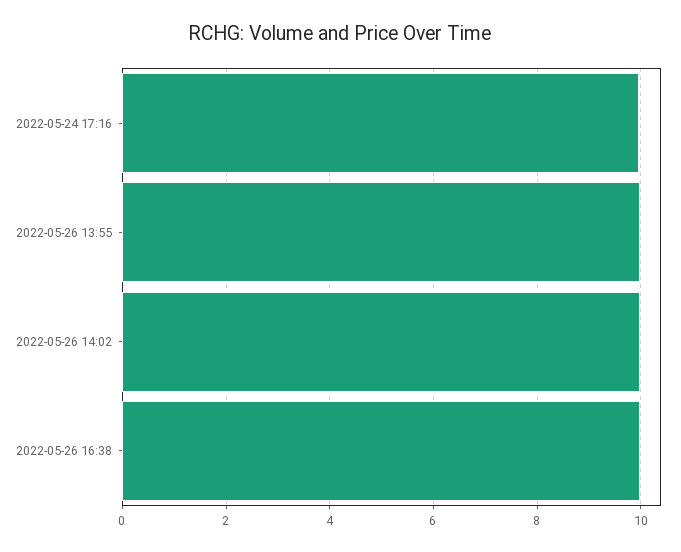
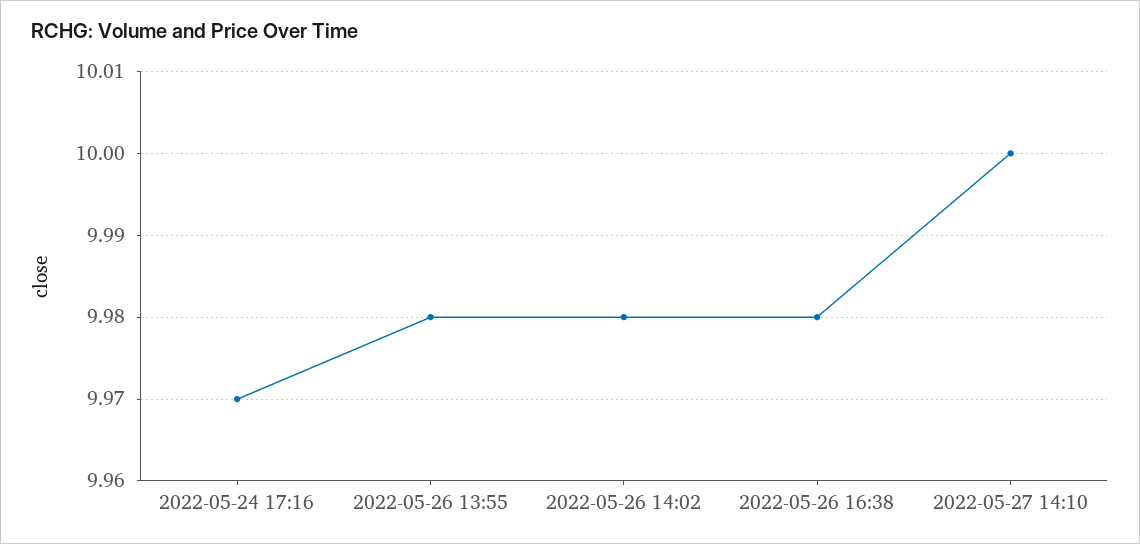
2022-05-27 14:10: none -> 10

